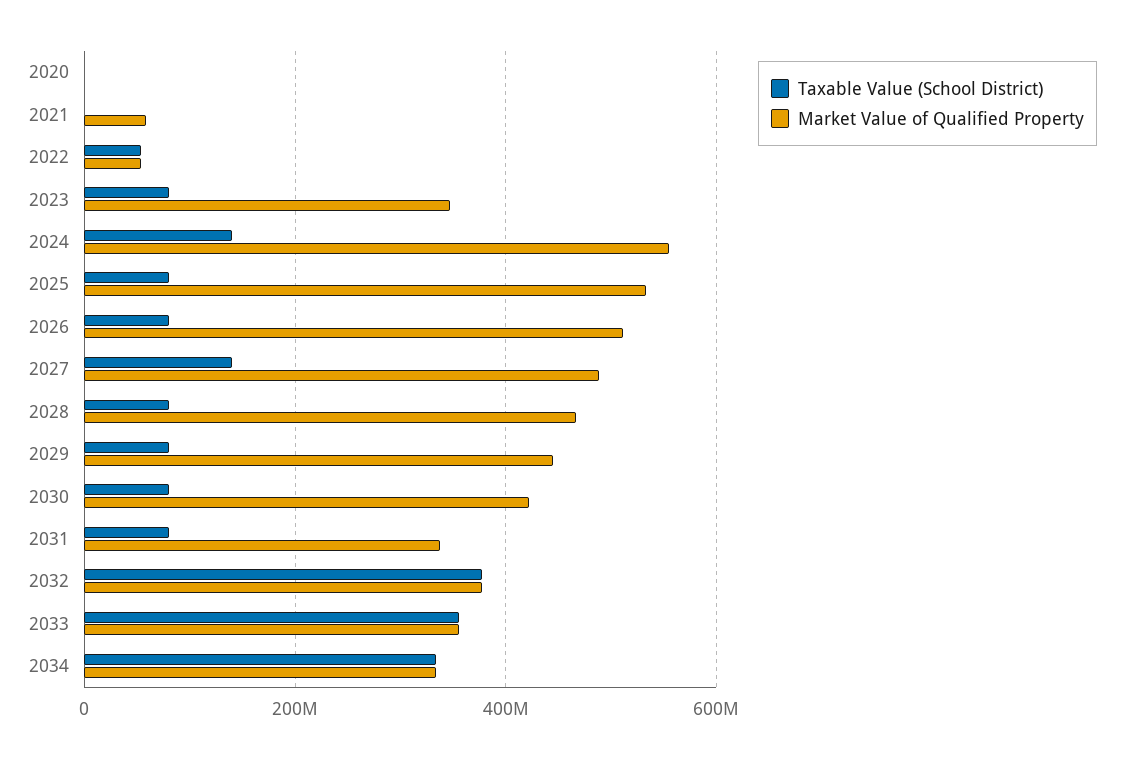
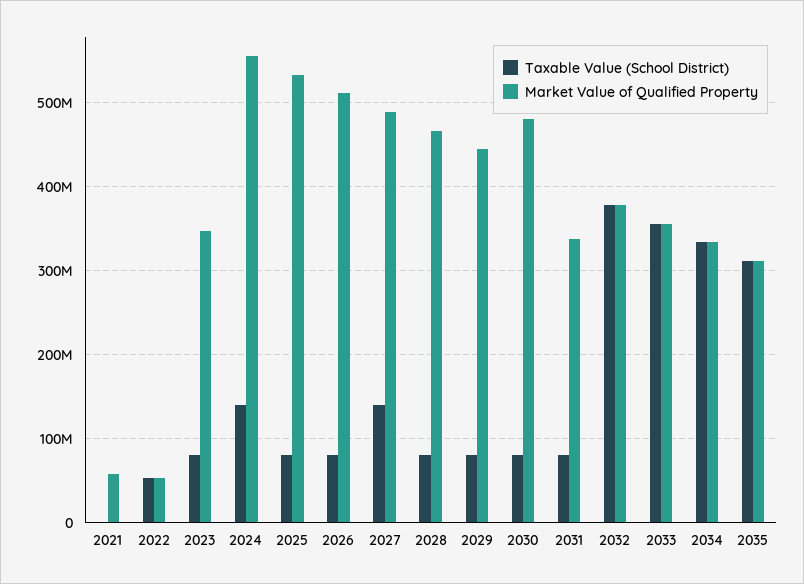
Taxable Value (School District), 2020: 0 -> none
Market Value of Qualified Property, 2020: 0 -> none
Market Value of Qualified Property, 2030: 420000000 -> 480000000
Taxable Value (School District), 2035: none -> 310000000
Market Value of Qualified Property, 2035: none -> 310000000

